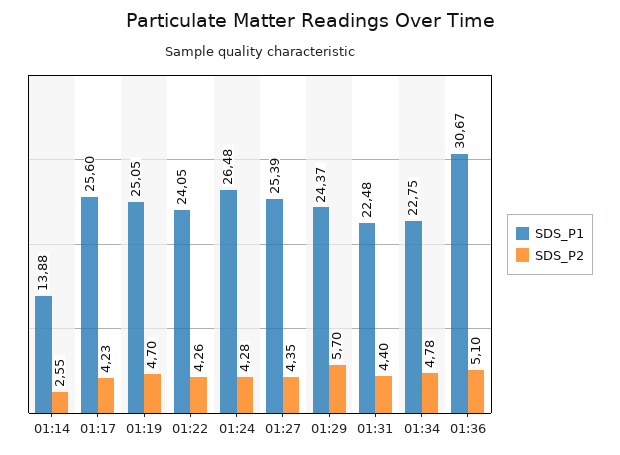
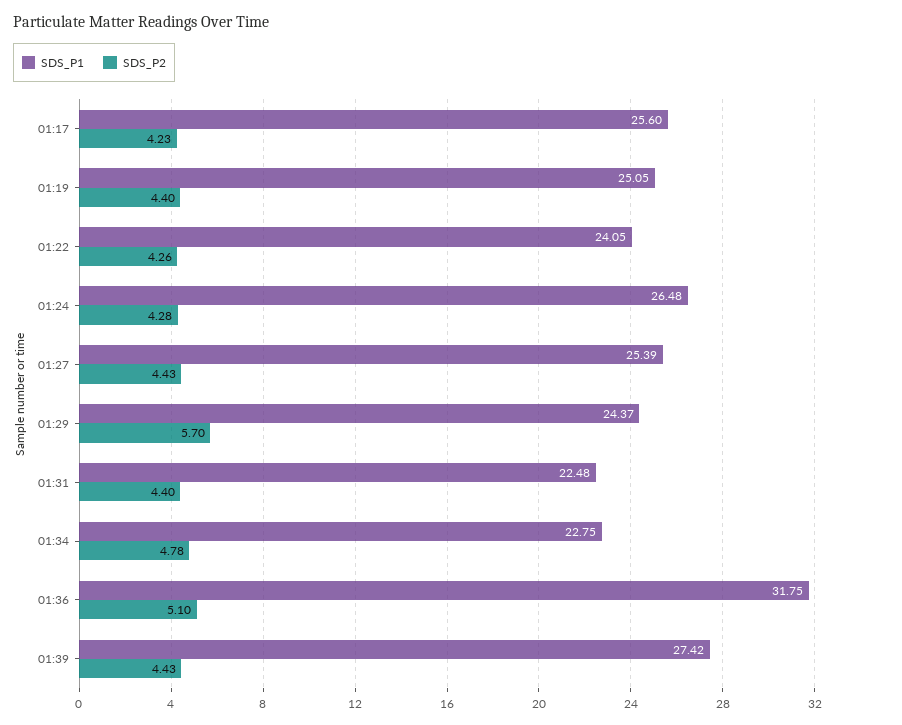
SDS_P1, 01:14: 13.88 -> none
SDS_P2, 01:14: 2.55 -> none
SDS_P2, 01:19: 4.7 -> 4.4
SDS_P2, 01:27: 4.35 -> 4.43
SDS_P1, 01:36: 30.67 -> 31.75
SDS_P1, 01:39: none -> 27.42
SDS_P2, 01:39: none -> 4.43

